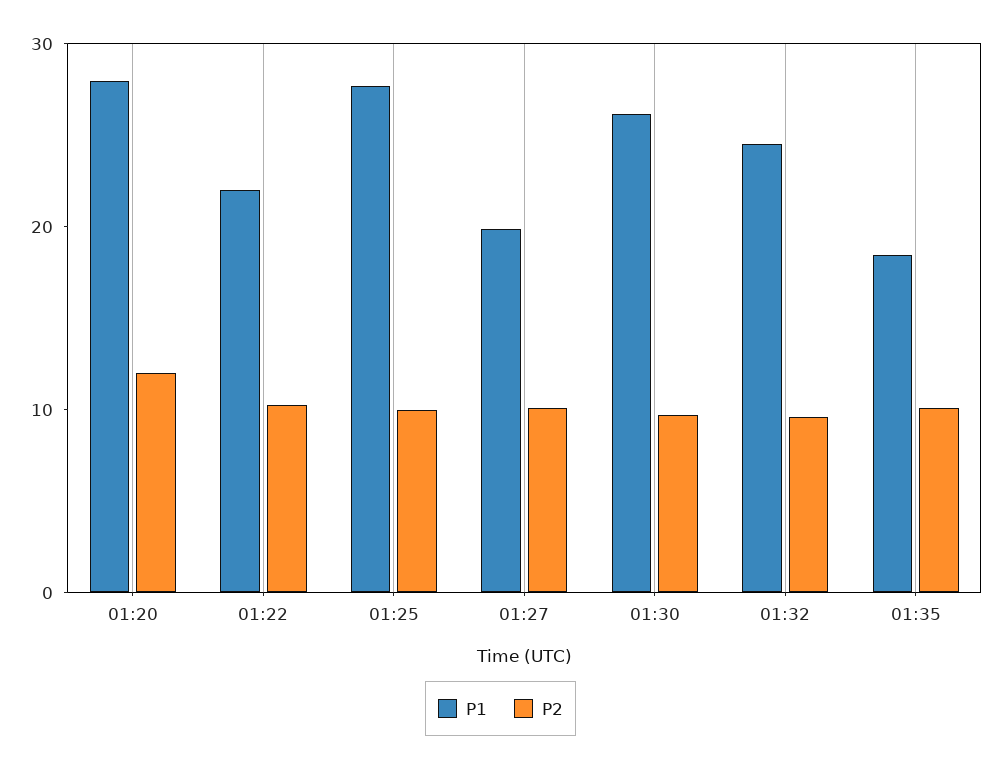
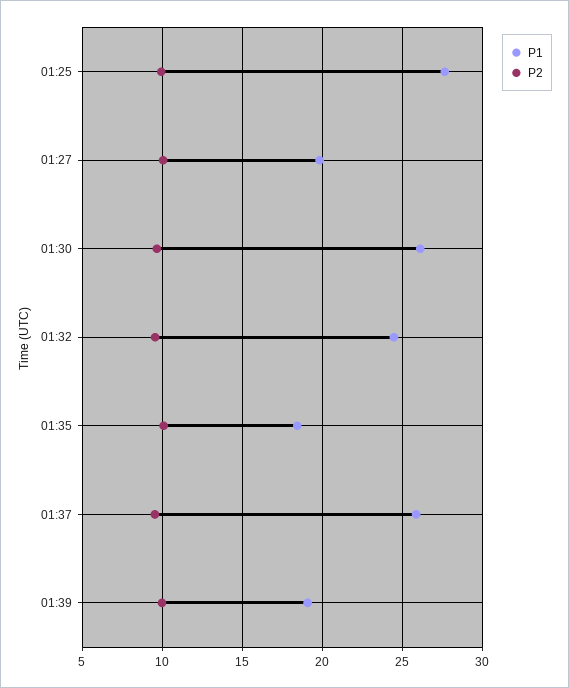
P1, 01:20: 28 -> none
P2, 01:20: 12 -> none
P1, 01:22: 22 -> none
P2, 01:22: 10 -> none
P1, 01:37: none -> 26
P2, 01:37: none -> 9.5
P1, 01:39: none -> 19
P2, 01:39: none -> 10

